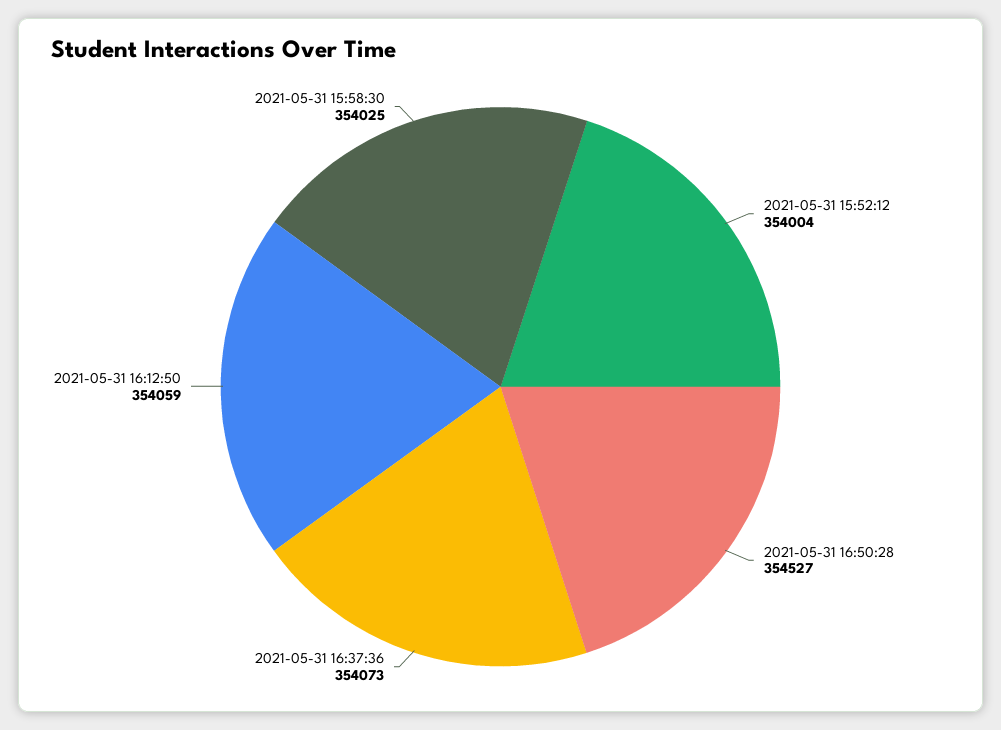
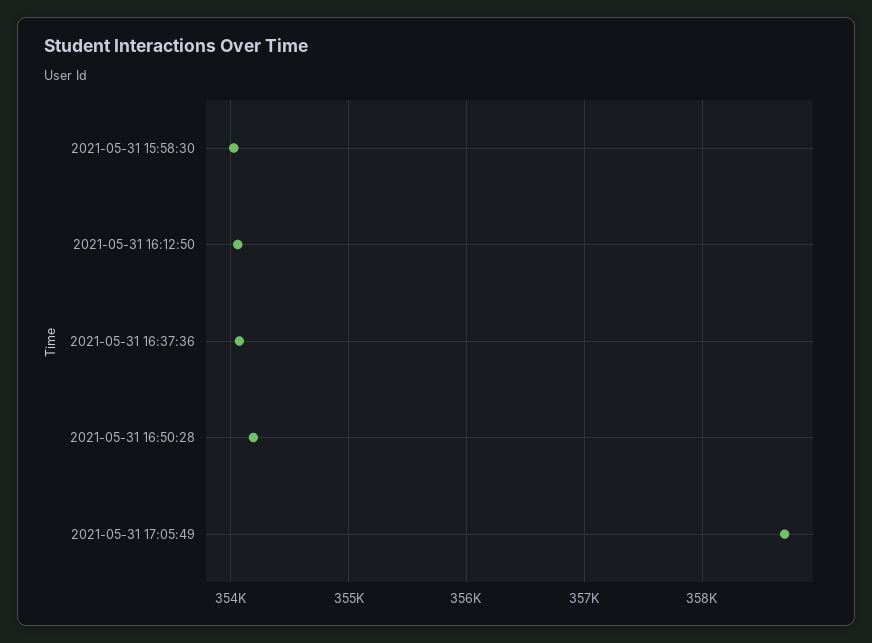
2021-05-31 15:52:12: 354004 -> none
2021-05-31 16:50:28: 354527 -> 354200
2021-05-31 17:05:49: none -> 358700

